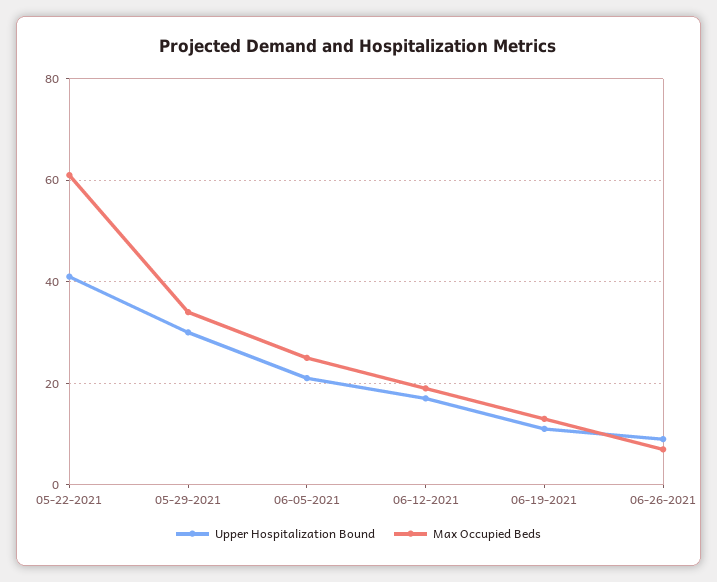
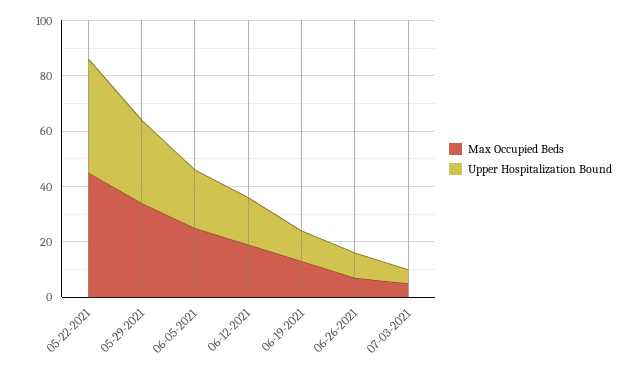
Max Occupied Beds, 05-22-2021: 60 -> 45
Max Occupied Beds, 07-03-2021: none -> 5
Upper Hospitalization Bound, 07-03-2021: none -> 5

